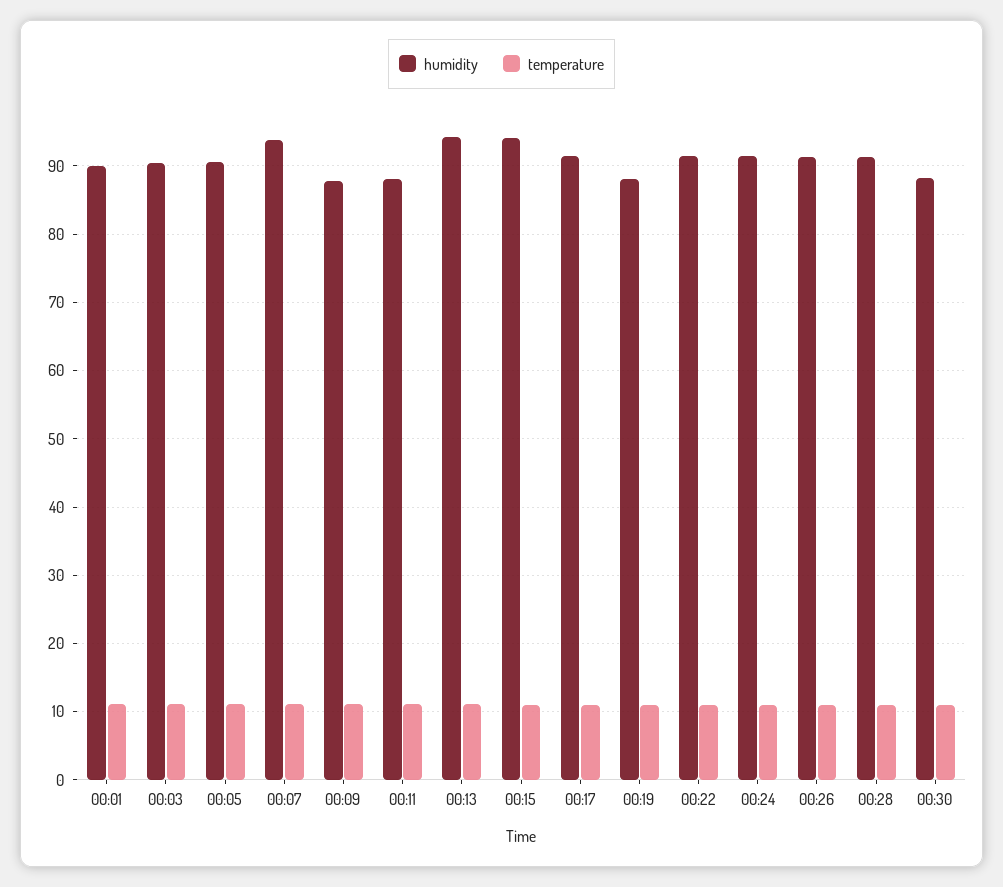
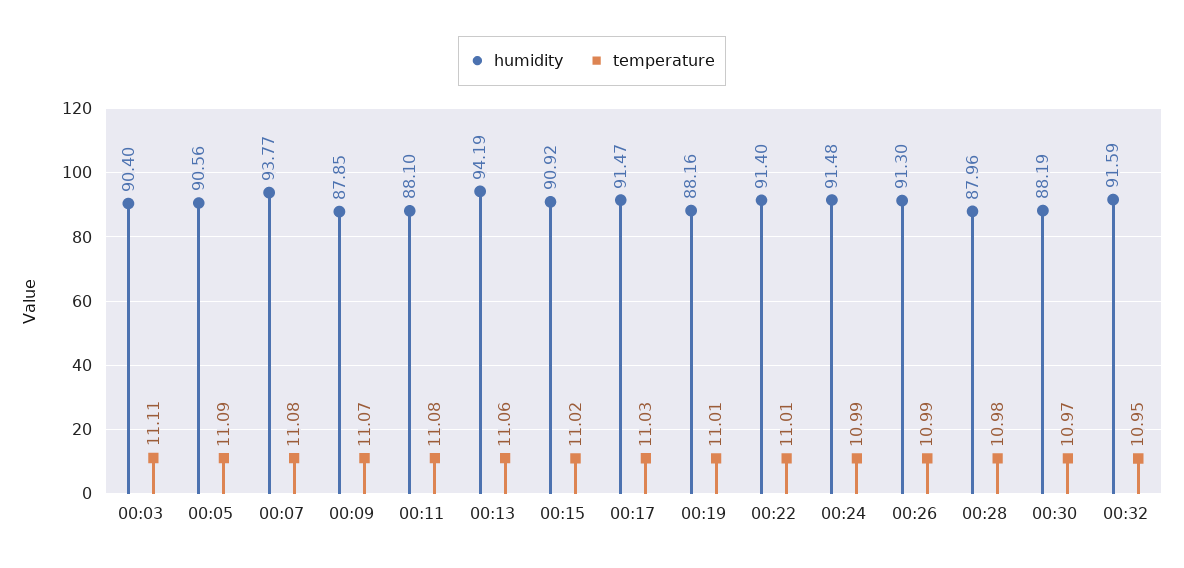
humidity, 00:01: 90 -> none
temperature, 00:01: 11 -> none
humidity, 00:15: 94 -> 90.92
humidity, 00:28: 91 -> 87.96
humidity, 00:32: none -> 91.59
temperature, 00:32: none -> 10.95

